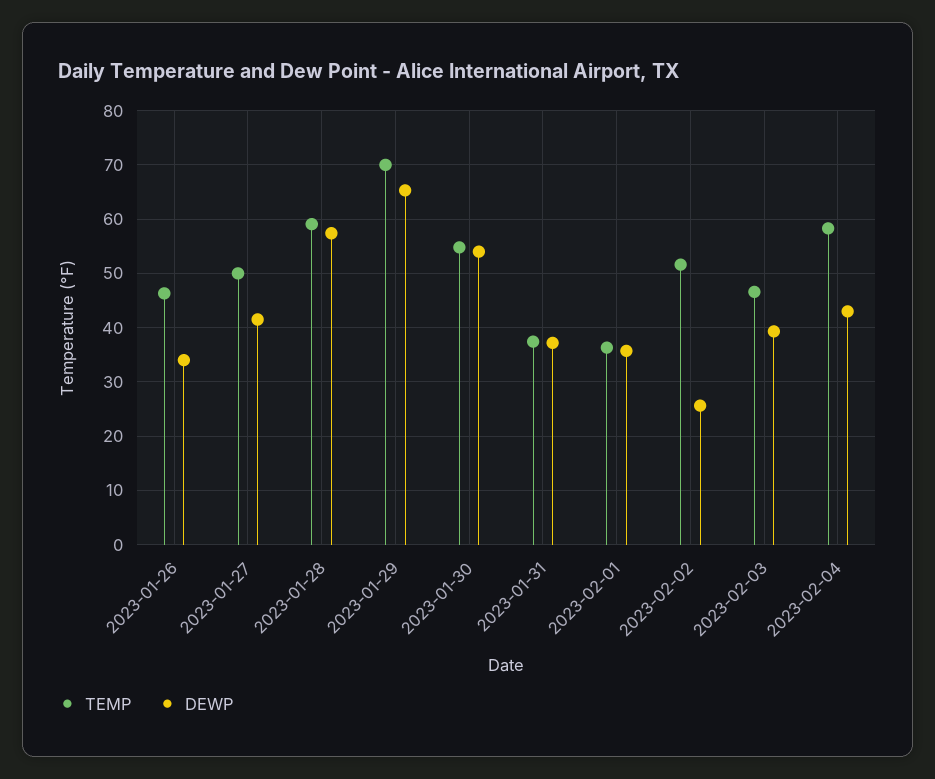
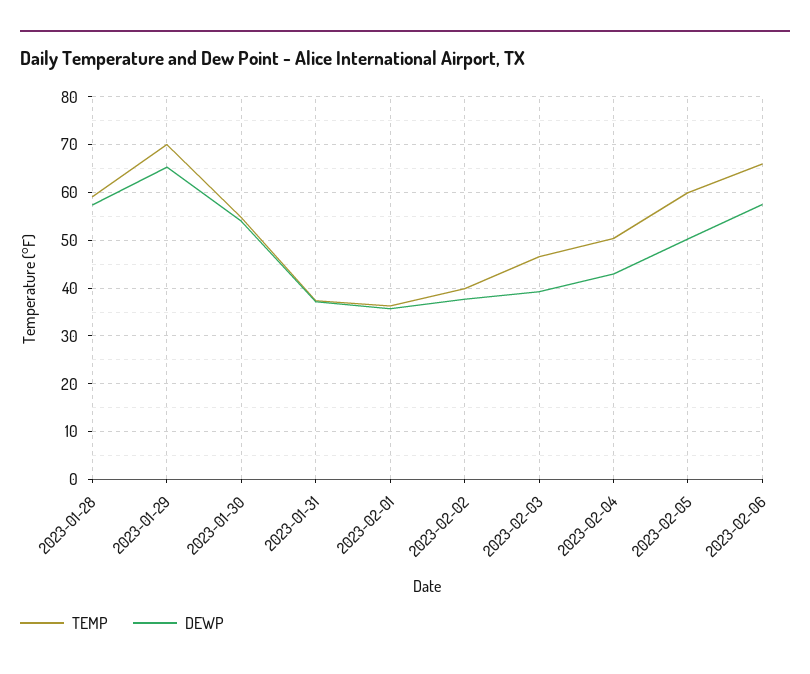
TEMP, 2023-01-26: 46 -> none
DEWP, 2023-01-26: 34 -> none
TEMP, 2023-01-27: 50 -> none
DEWP, 2023-01-27: 42 -> none
TEMP, 2023-02-02: 52 -> 40
DEWP, 2023-02-02: 26 -> 38
TEMP, 2023-02-04: 58 -> 50
TEMP, 2023-02-05: none -> 60
DEWP, 2023-02-05: none -> 50
TEMP, 2023-02-06: none -> 66
DEWP, 2023-02-06: none -> 58

